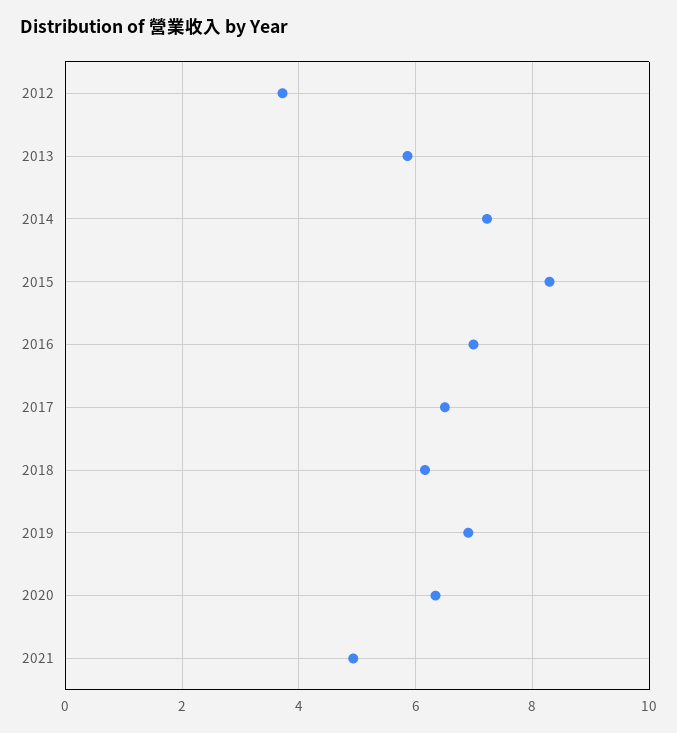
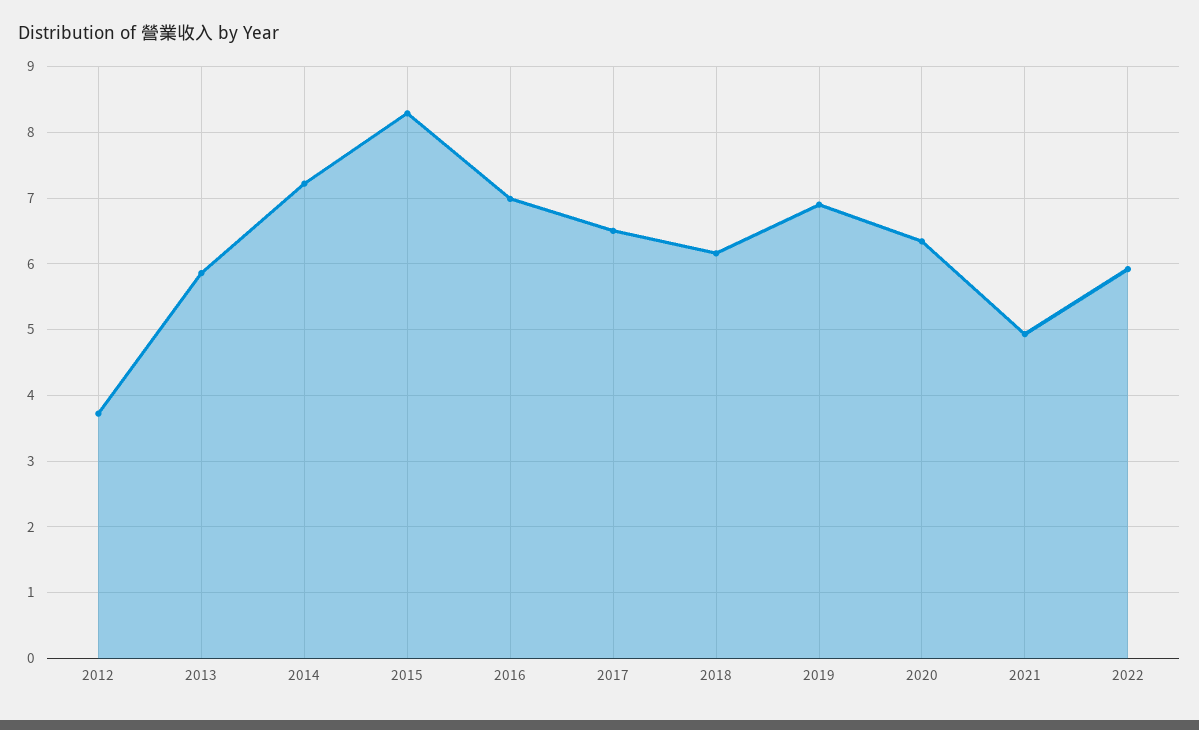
2022: none -> 5.9

